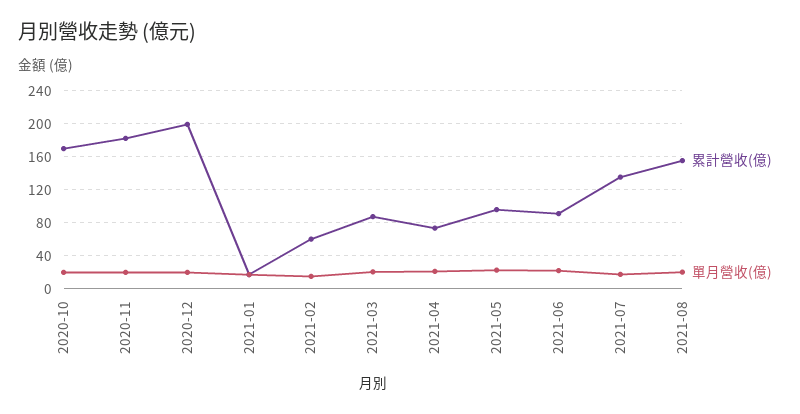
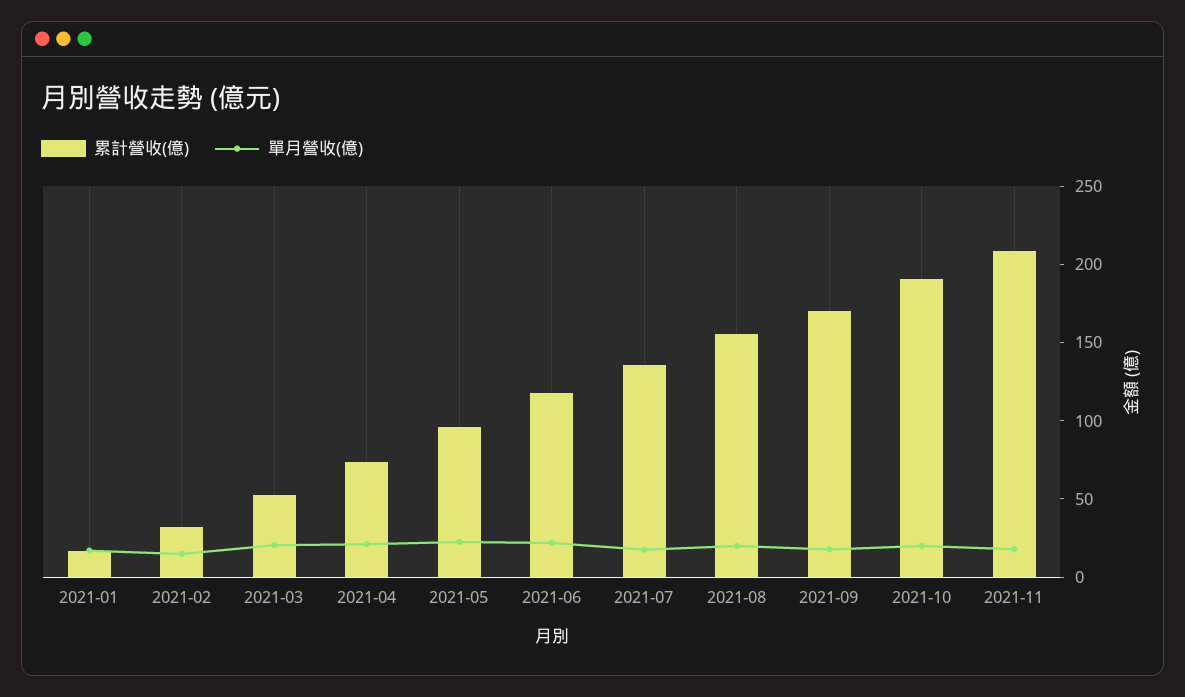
累計營收(億), 2020-10: 170 -> none
單月營收(億), 2020-10: 20 -> none
累計營收(億), 2020-11: 180 -> none
單月營收(億), 2020-11: 20 -> none
累計營收(億), 2020-12: 200 -> none
單月營收(億), 2020-12: 20 -> none
累計營收(億), 2021-02: 60 -> 30
累計營收(億), 2021-03: 90 -> 50
累計營收(億), 2021-06: 90 -> 120
累計營收(億), 2021-09: none -> 170
單月營收(億), 2021-09: none -> 20
累計營收(億), 2021-10: none -> 190
單月營收(億), 2021-10: none -> 20
累計營收(億), 2021-11: none -> 210
單月營收(億), 2021-11: none -> 20

